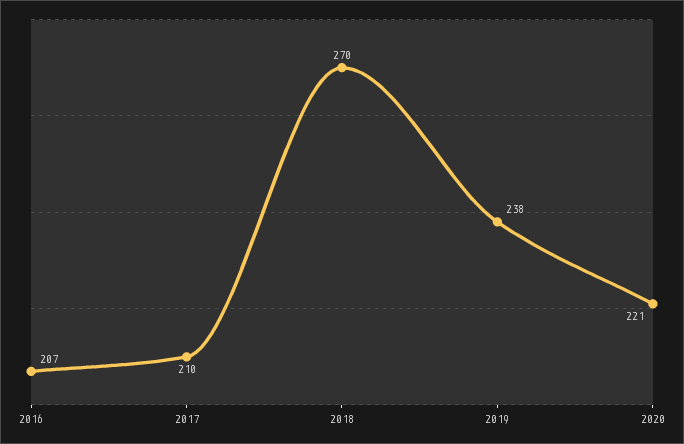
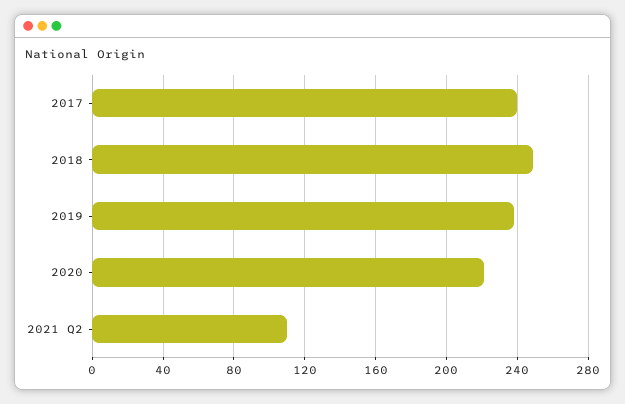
2016: 207 -> none
2017: 210 -> 240
2018: 270 -> 250
2021 Q2: none -> 110

